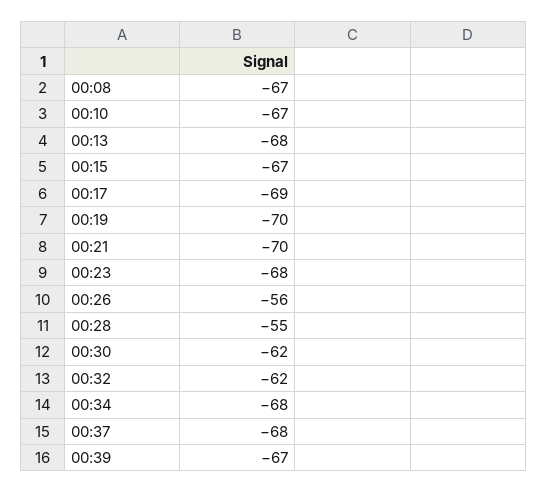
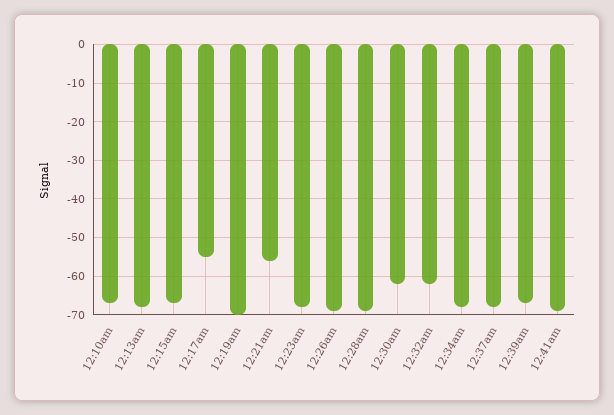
00:08: -67 -> none
00:17: -69 -> -55
00:21: -70 -> -55
00:26: -56 -> -70
00:28: -55 -> -70
12:41am: none -> -70

